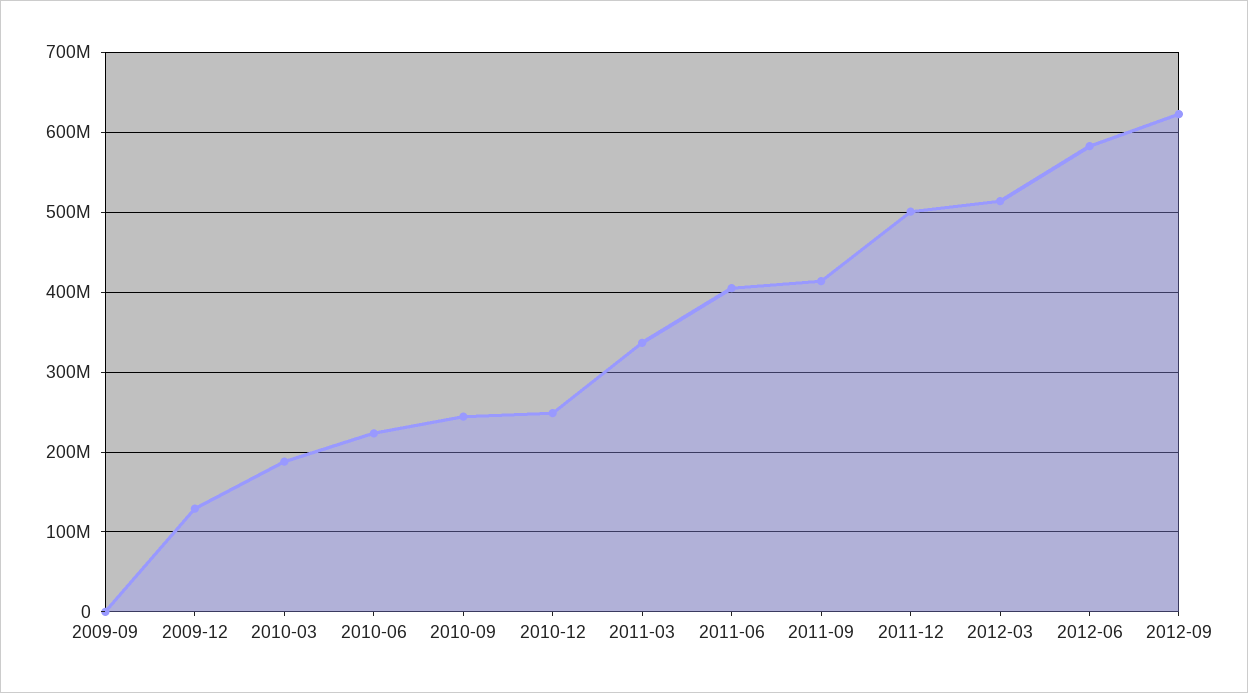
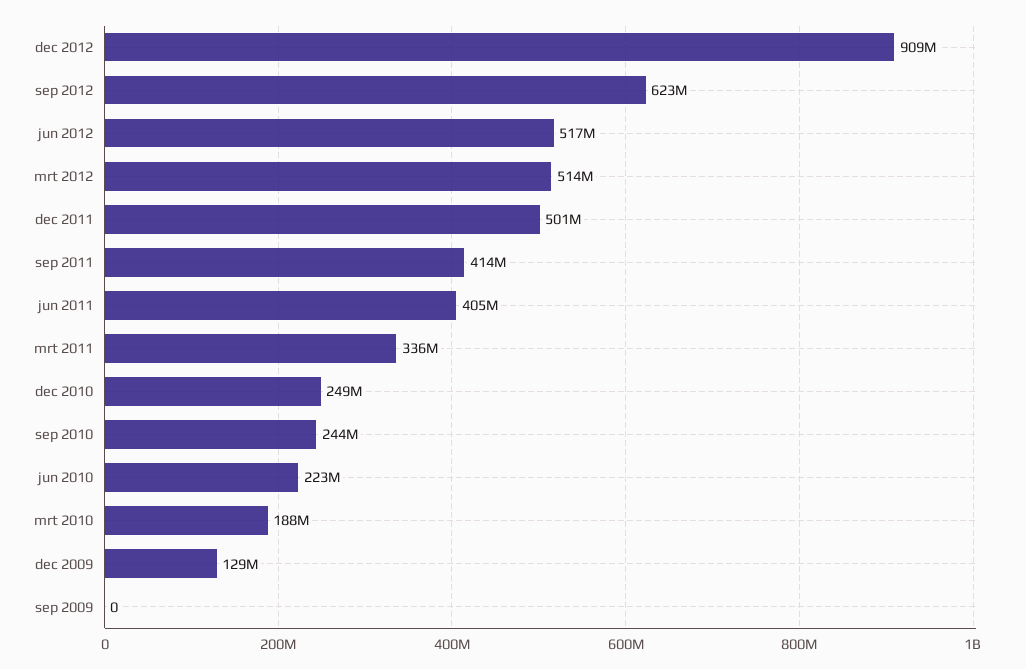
2012-06: 580000000 -> 517000000
dec 2012: none -> 909000000

